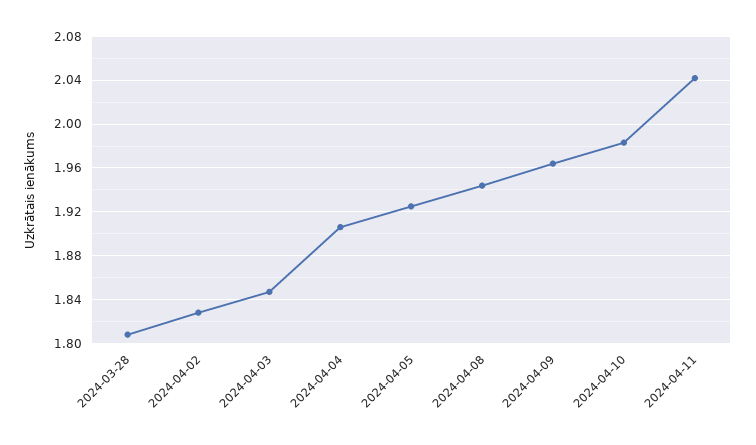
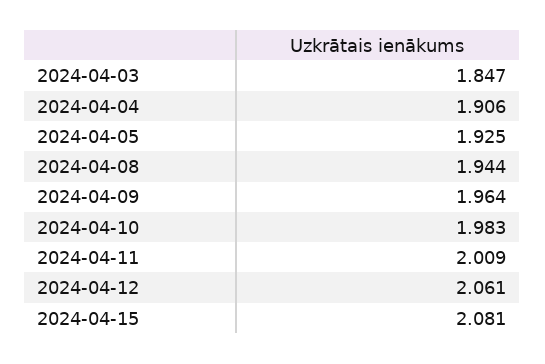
2024-03-28: 1.81 -> none
2024-04-02: 1.83 -> none
2024-04-11: 2.04 -> 2.009
2024-04-12: none -> 2.061
2024-04-15: none -> 2.081

